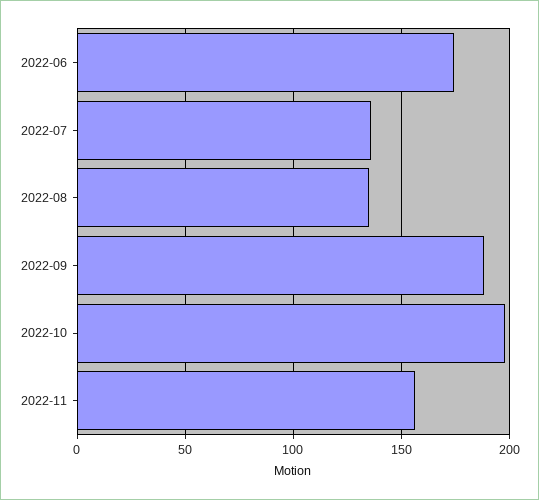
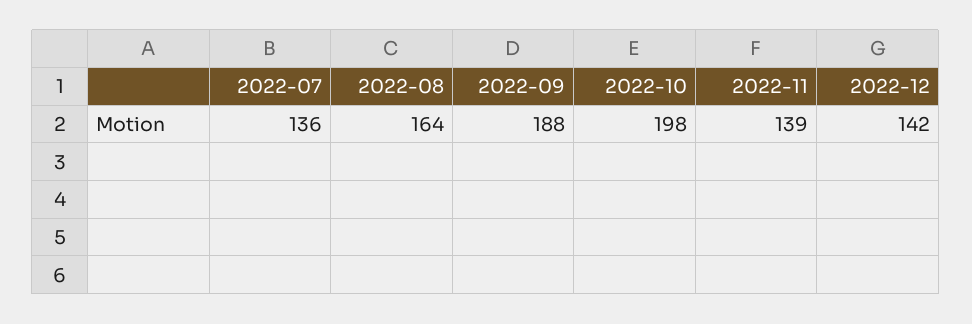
2022-06: 175 -> none
2022-08: 135 -> 164
2022-11: 155 -> 139
2022-12: none -> 142

